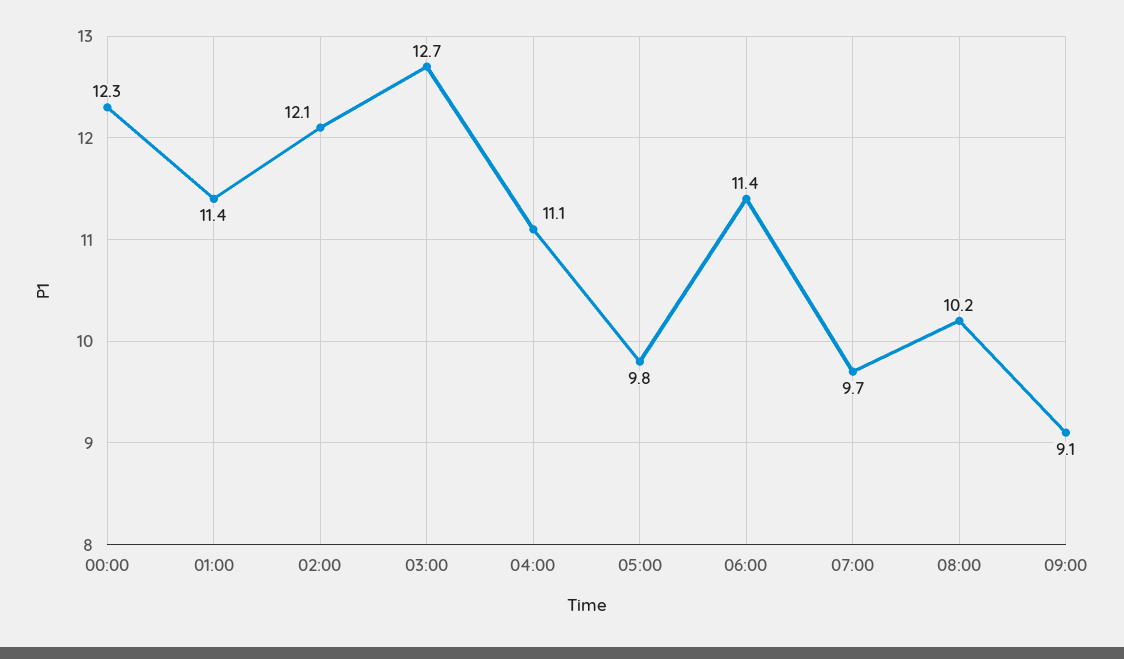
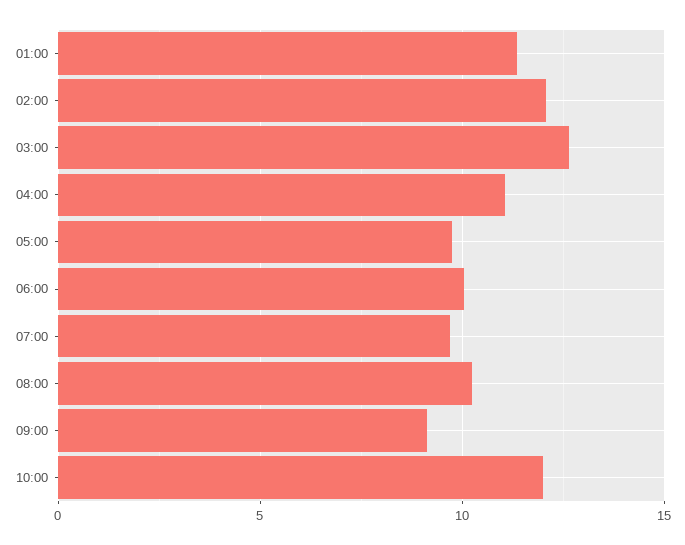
00:00: 12.3 -> none
06:00: 11.4 -> 10
10:00: none -> 12

